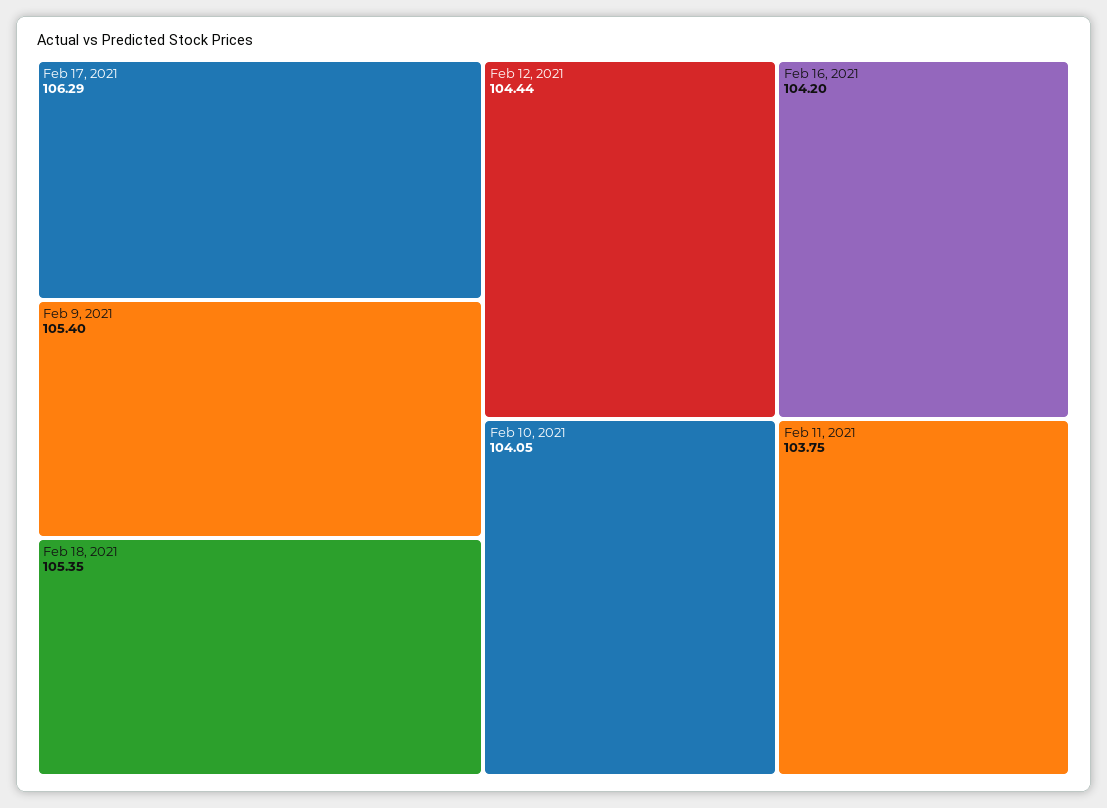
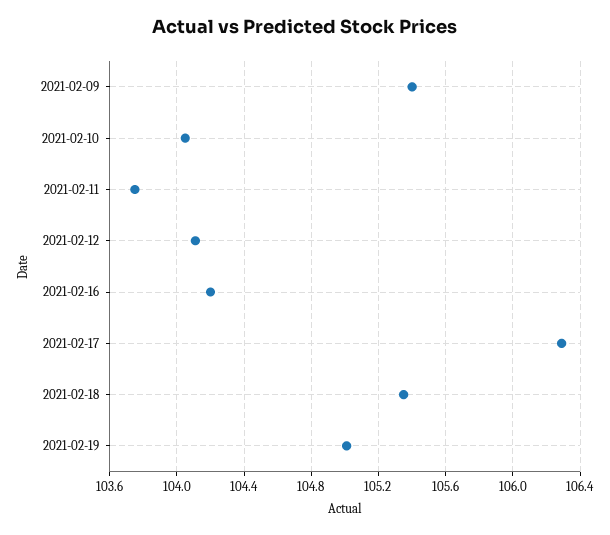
Feb 12, 2021: 104.44 -> 104.1
2021-02-19: none -> 105

